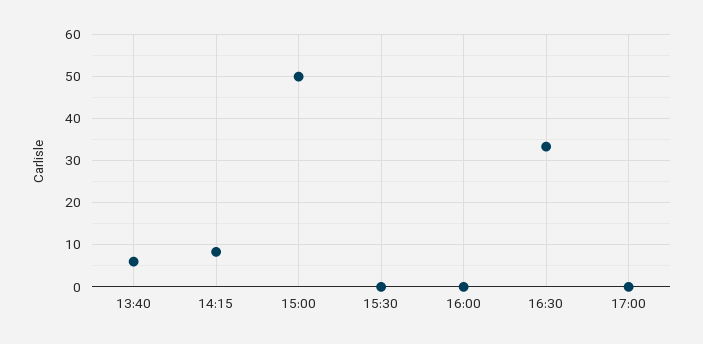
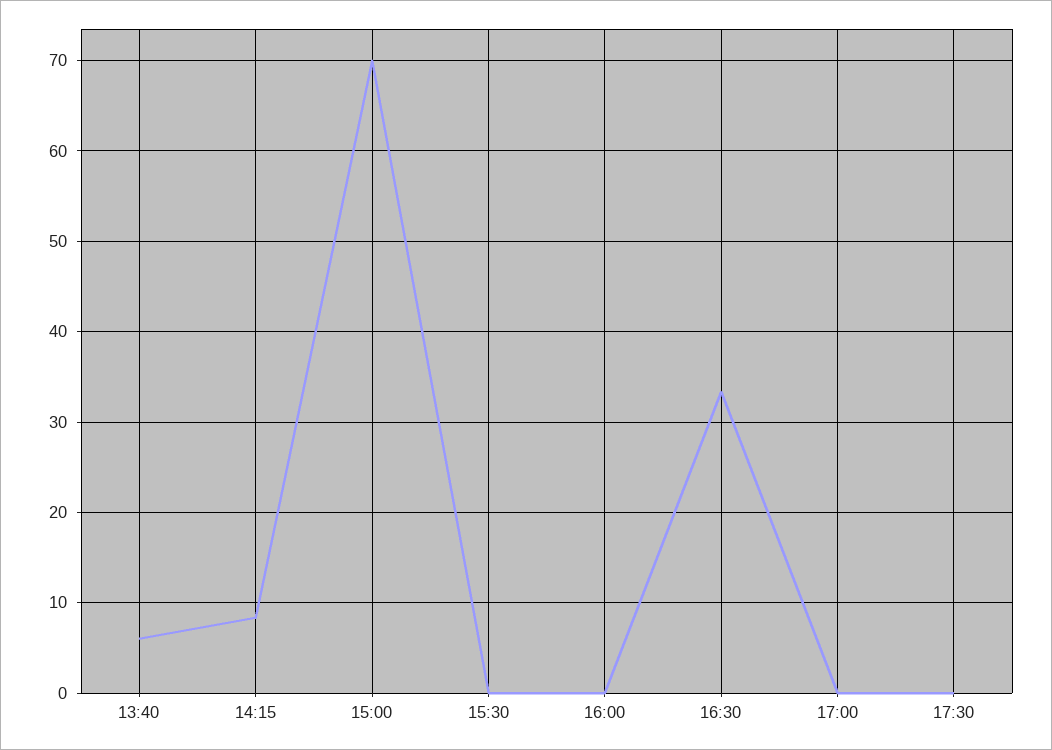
15:00: 50 -> 70
17:30: none -> 0

